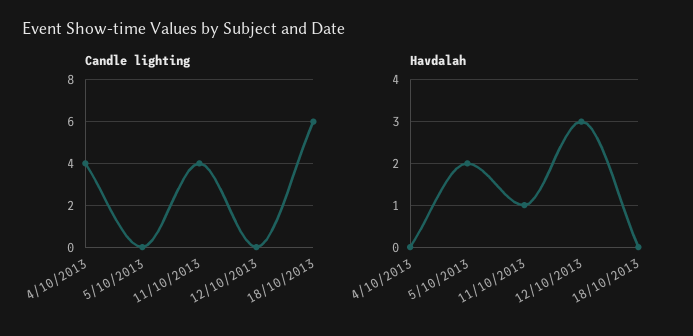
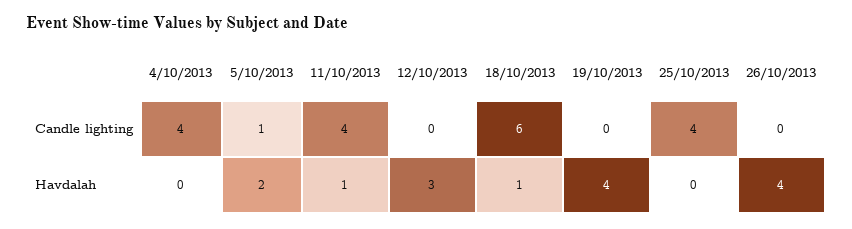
Candle lighting, 5/10/2013: 0 -> 1
Havdalah, 18/10/2013: 0 -> 1
Candle lighting, 19/10/2013: none -> 0
Candle lighting, 25/10/2013: none -> 4
Candle lighting, 26/10/2013: none -> 0
Havdalah, 19/10/2013: none -> 4
Havdalah, 25/10/2013: none -> 0
Havdalah, 26/10/2013: none -> 4

